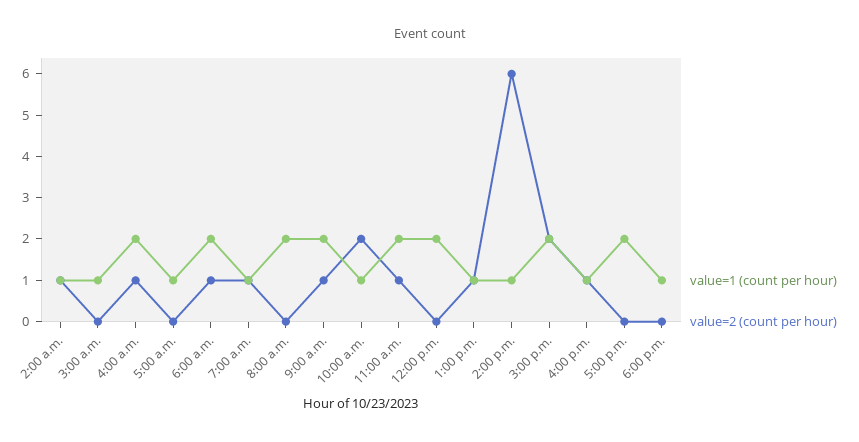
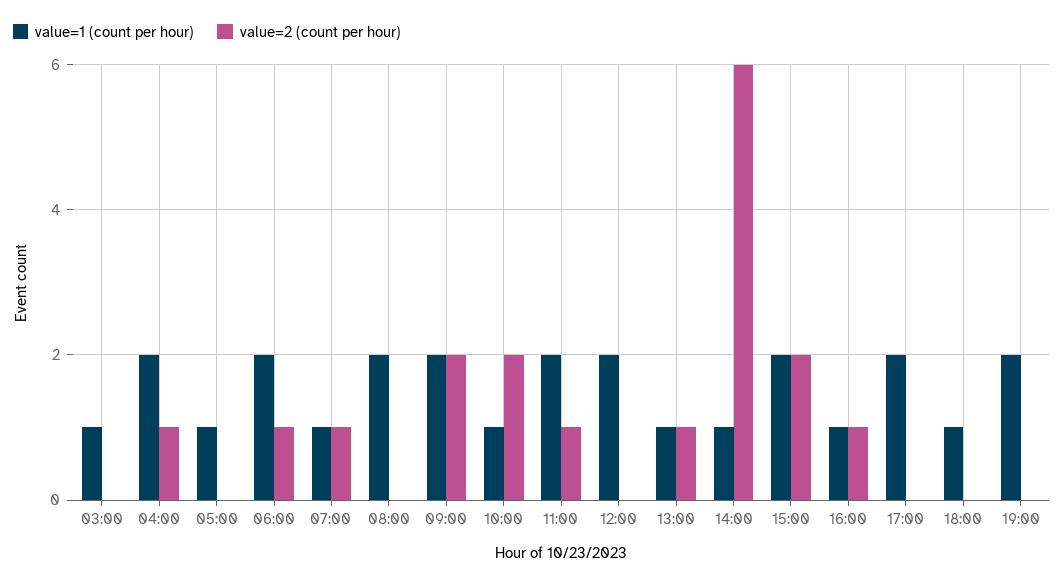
value=1 (count per hour), 2:00 a.m.: 1 -> none
value=2 (count per hour), 2:00 a.m.: 1 -> none
value=2 (count per hour), 9:00 a.m.: 1 -> 2
value=1 (count per hour), 19:00: none -> 2
value=2 (count per hour), 19:00: none -> 0

